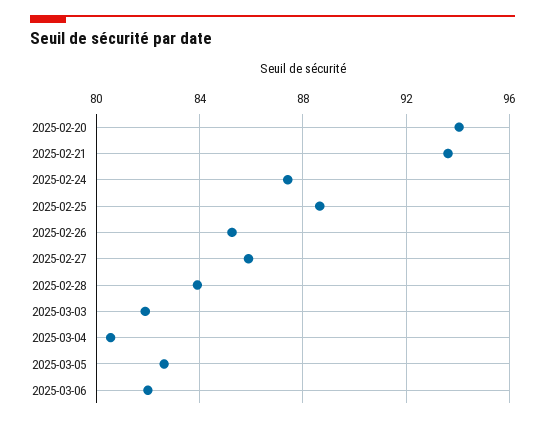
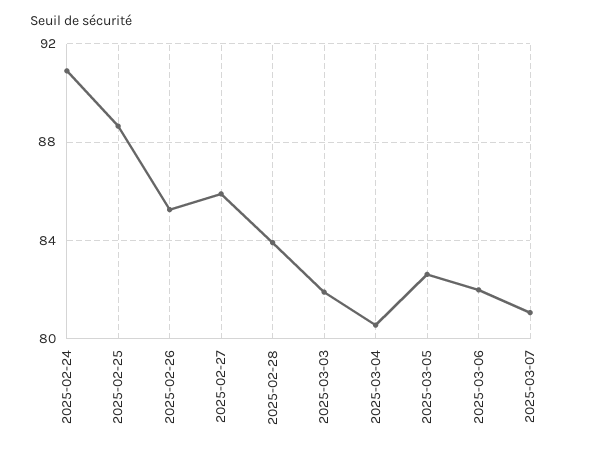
2025-02-20: 94 -> none
2025-02-21: 93.5 -> none
2025-02-24: 87.5 -> 91
2025-03-07: none -> 81

